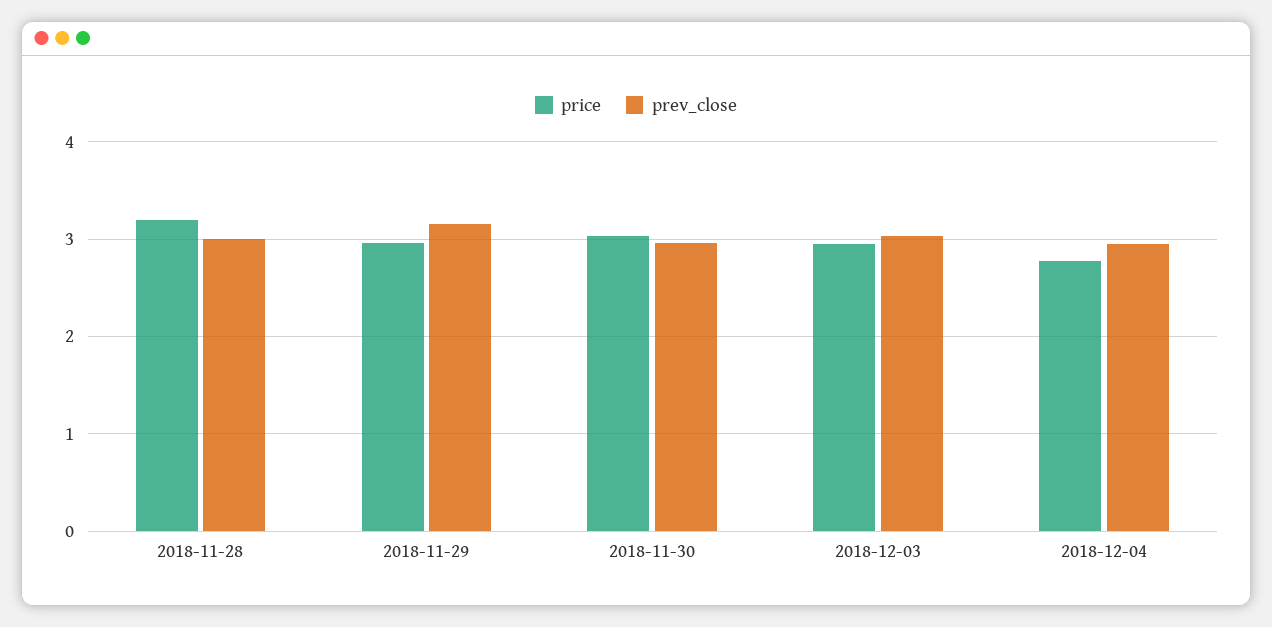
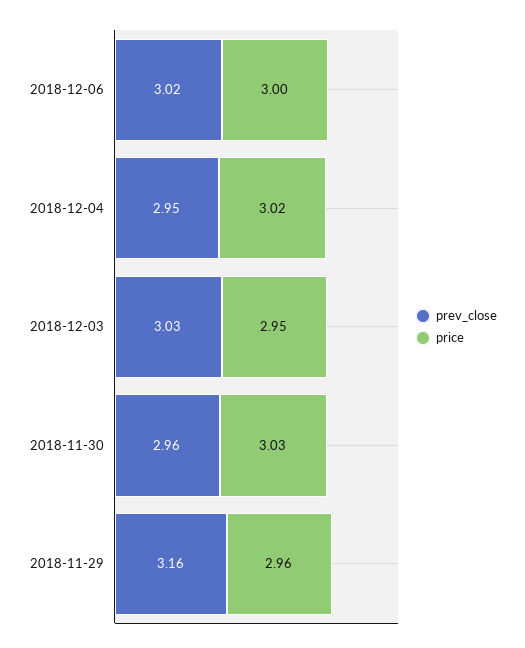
price, 2018-11-28: 3.2 -> none
prev_close, 2018-11-28: 3 -> none
price, 2018-12-04: 2.8 -> 3.02
prev_close, 2018-12-06: none -> 3.02
price, 2018-12-06: none -> 3

